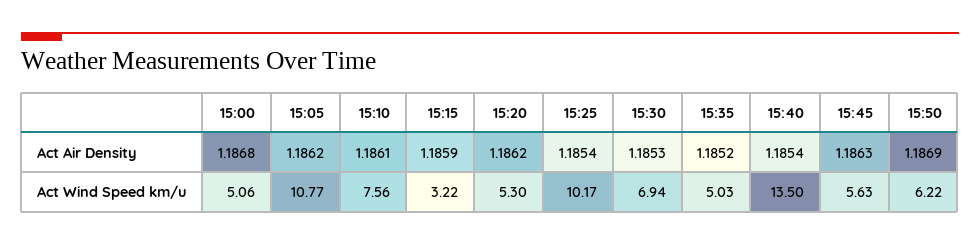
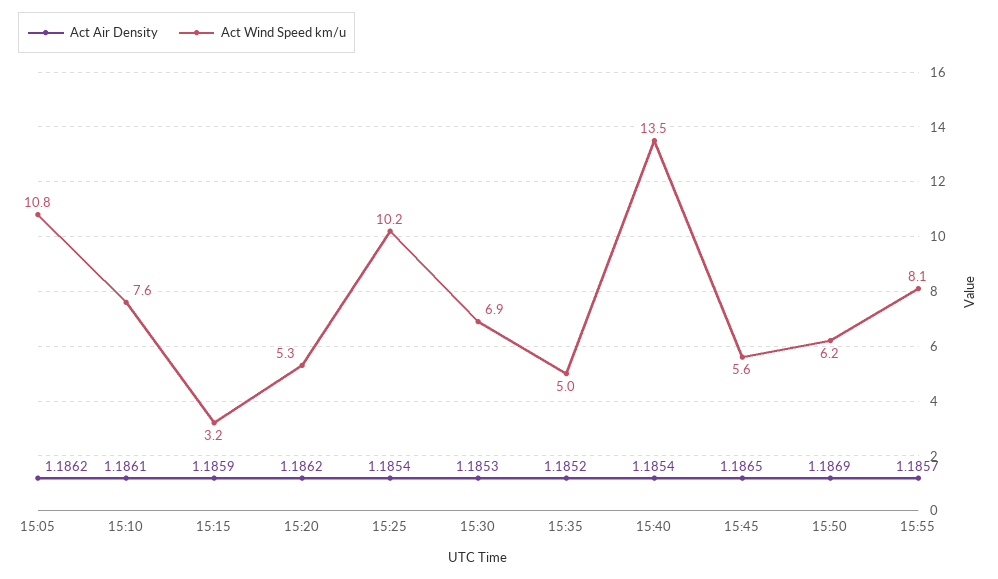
Act Air Density, 15:00: 1.1868 -> none
Act Air Density, 15:45: 1.1863 -> 1.1865
Act Wind Speed km/u, 15:00: 5.06 -> none
Act Air Density, 15:55: none -> 1.1857
Act Wind Speed km/u, 15:55: none -> 8.1

